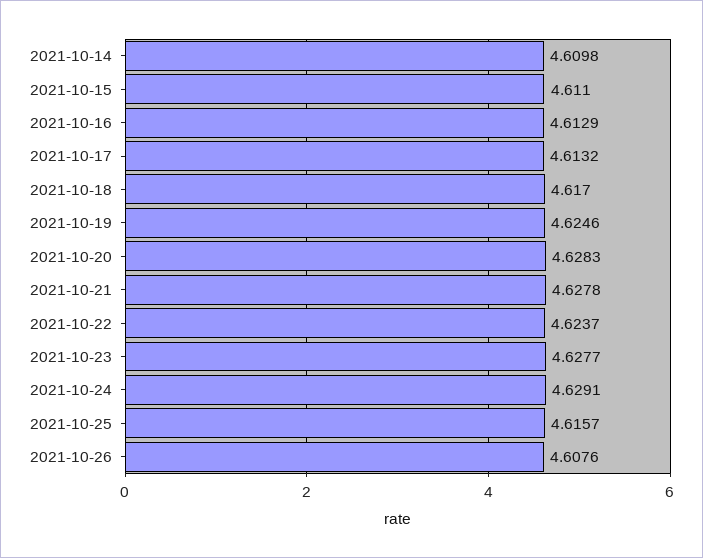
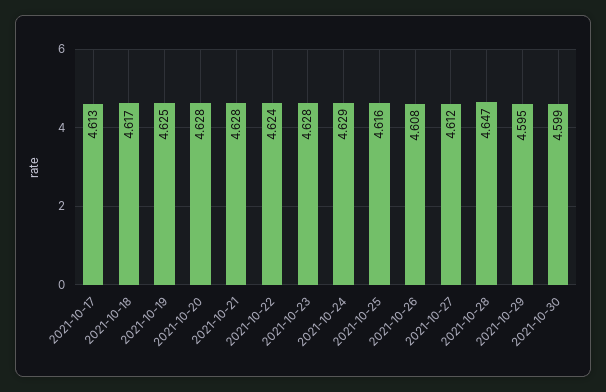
2021-10-14: 4.6098 -> none
2021-10-15: 4.611 -> none
2021-10-16: 4.6129 -> none
2021-10-27: none -> 4.612
2021-10-28: none -> 4.647
2021-10-29: none -> 4.595
2021-10-30: none -> 4.599

